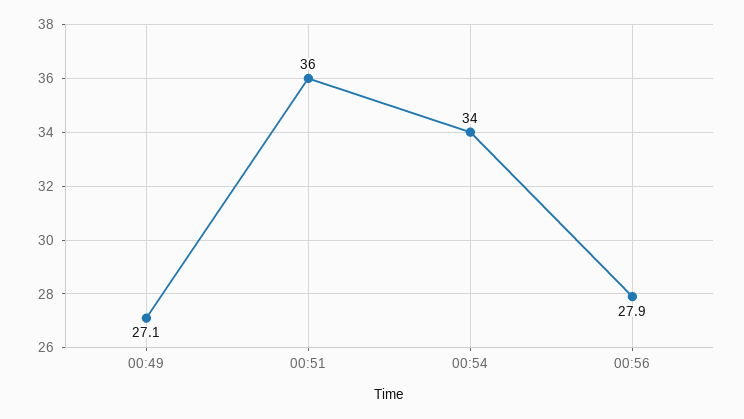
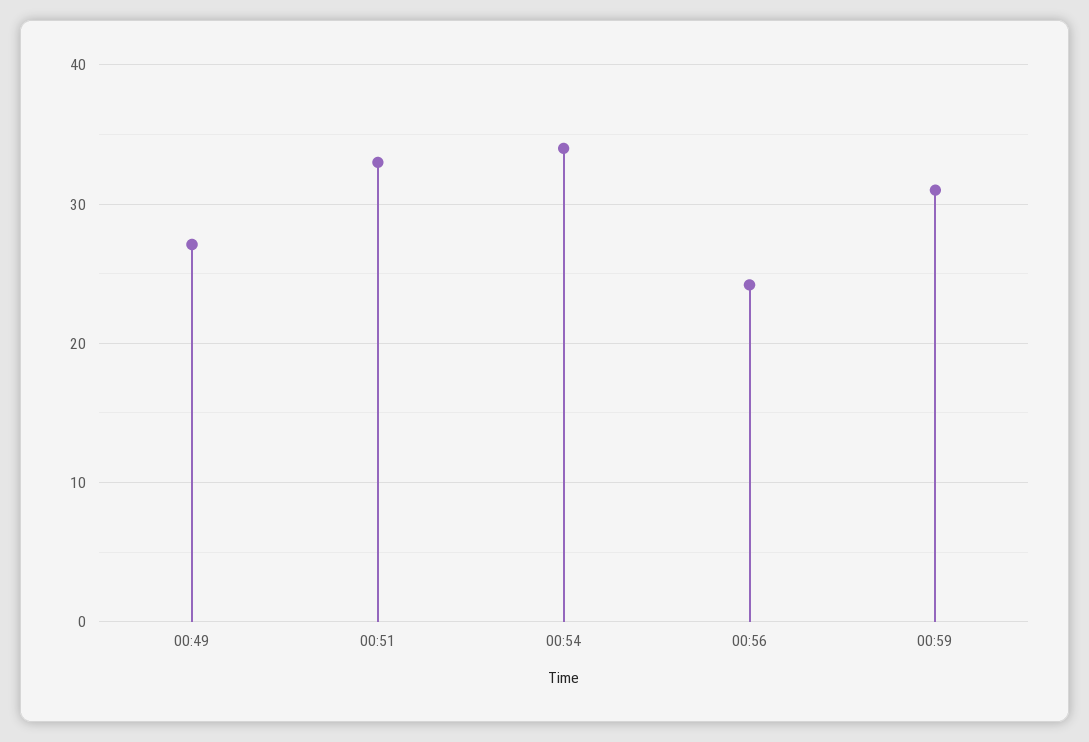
00:51: 36 -> 33
00:56: 27.9 -> 24
00:59: none -> 31

